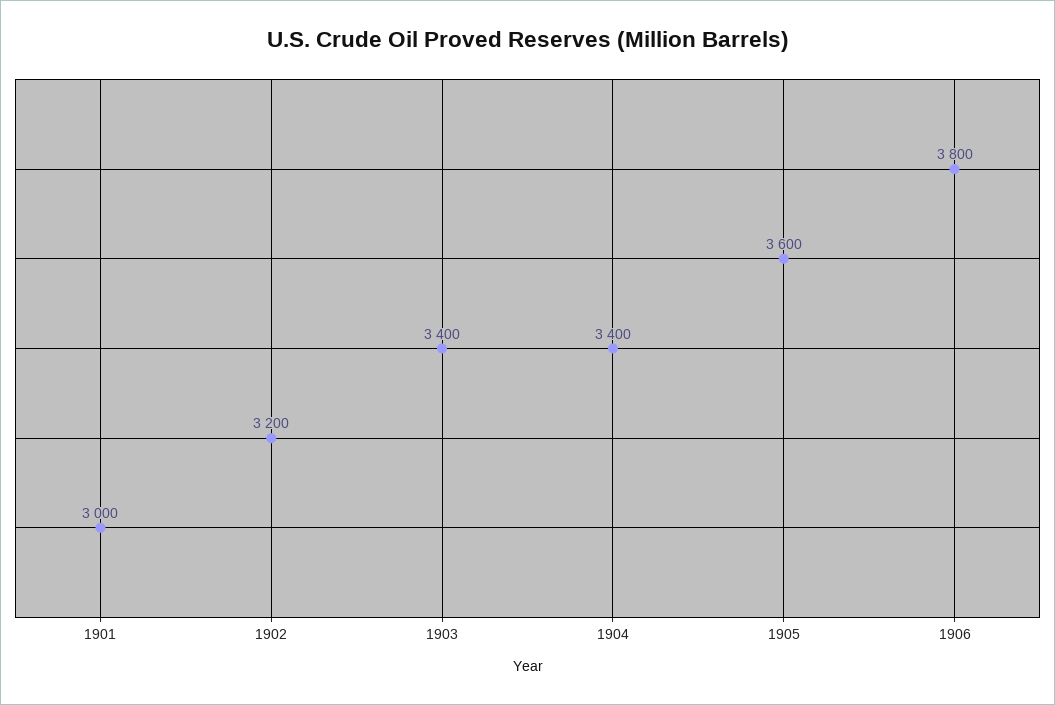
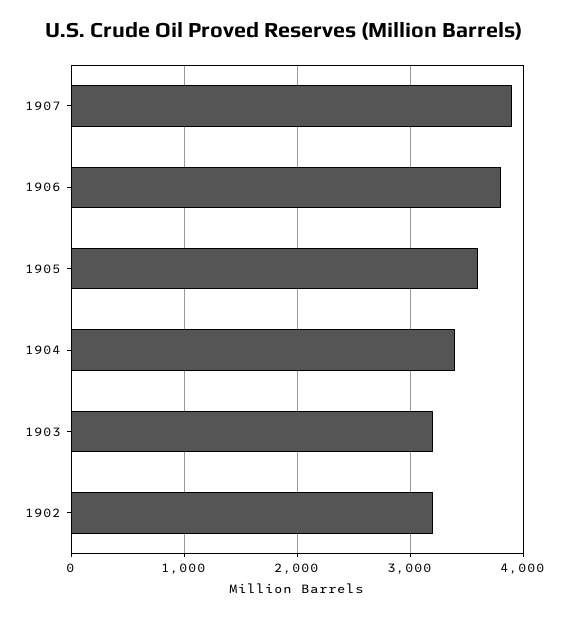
1901: 3000 -> none
1903: 3400 -> 3200
1907: none -> 3900

